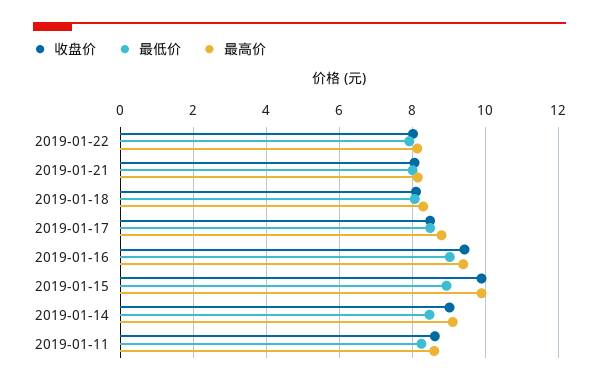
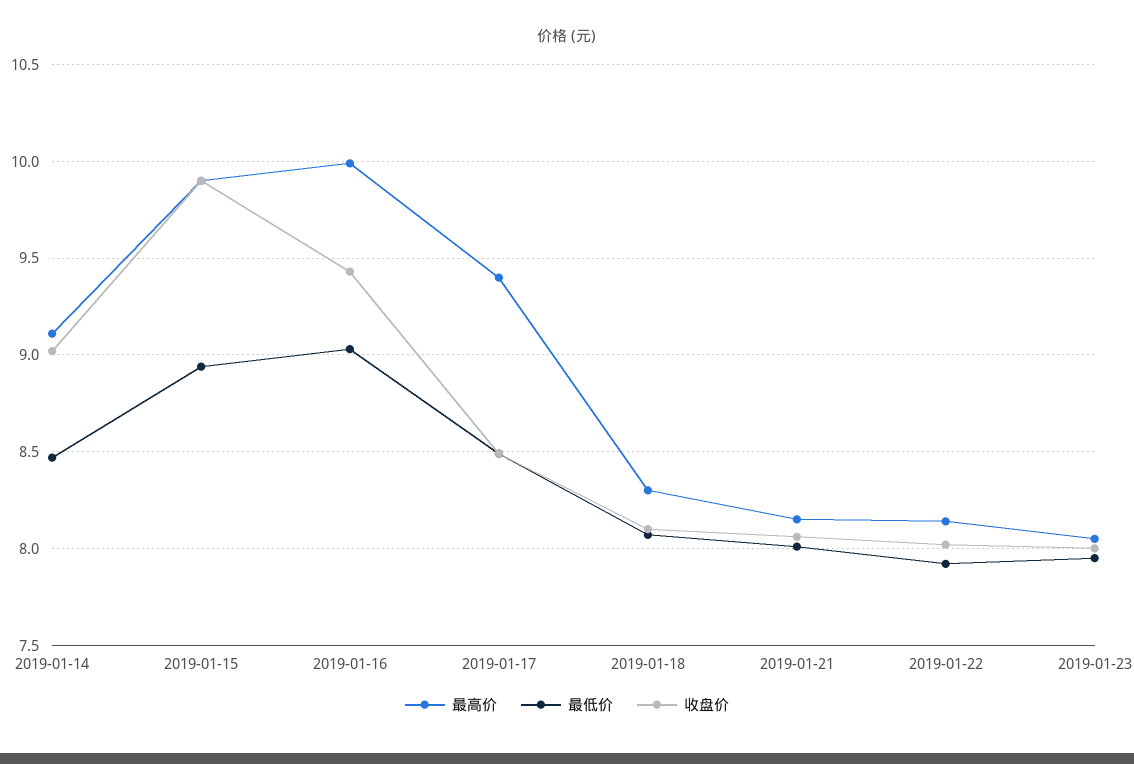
最高价, 2019-01-17: 8.8 -> 9.4
最高价, 2019-01-16: 9.4 -> 10
收盘价, 2019-01-11: 8.6 -> none
最低价, 2019-01-11: 8.2 -> none
最高价, 2019-01-11: 8.6 -> none
最高价, 2019-01-23: none -> 8.05
最低价, 2019-01-23: none -> 7.95
收盘价, 2019-01-23: none -> 8

